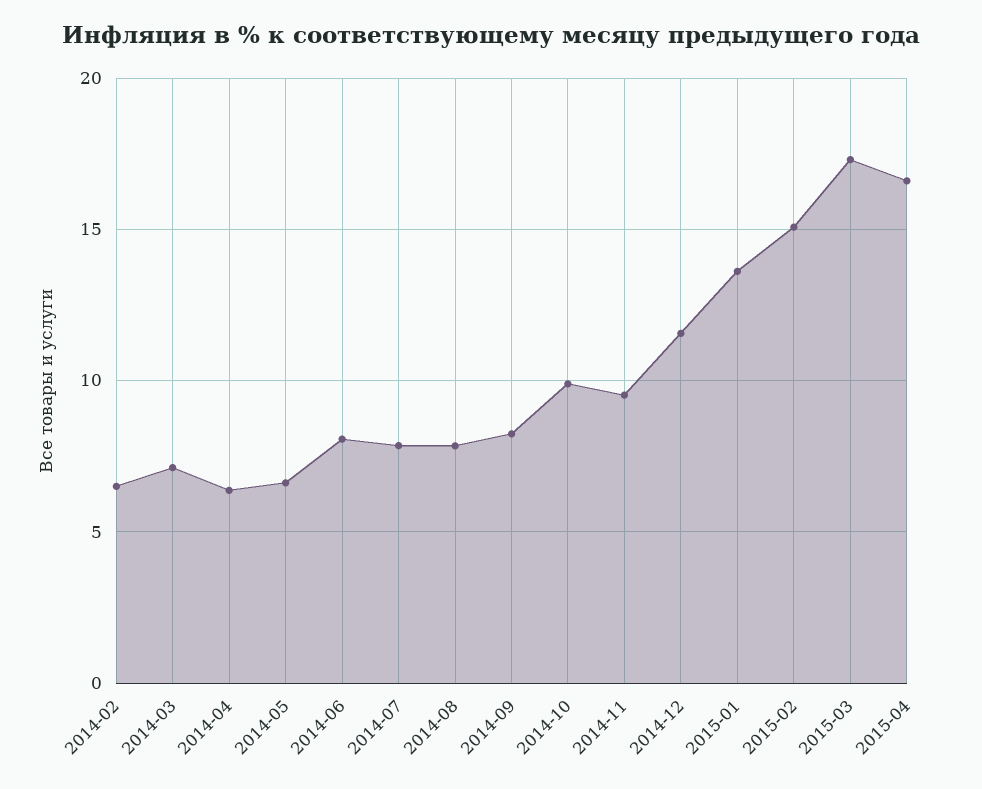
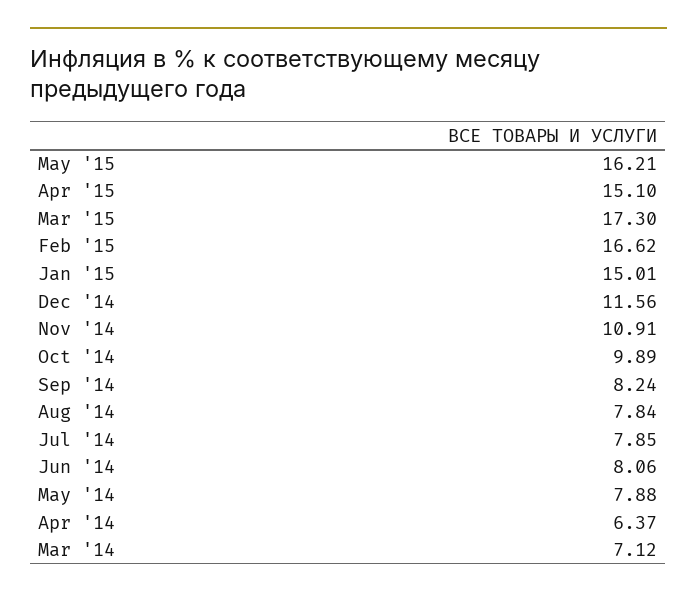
2014-02: 6.5 -> none
2014-05: 6.5 -> 7.88
2014-11: 9.5 -> 10.91
2015-01: 13.5 -> 15.01
2015-02: 15 -> 16.62
2015-04: 16.5 -> 15.1
May '15: none -> 16.21

